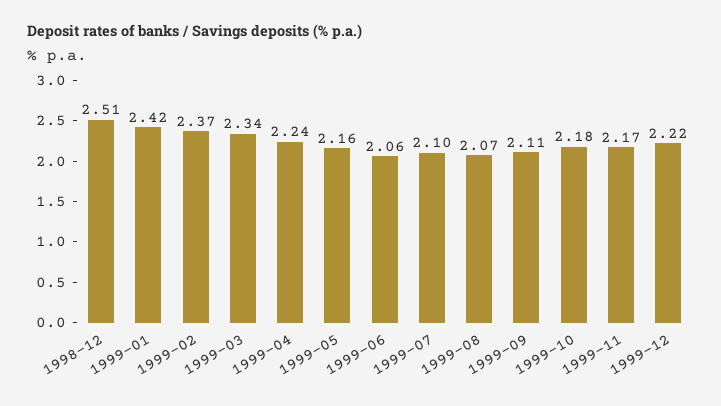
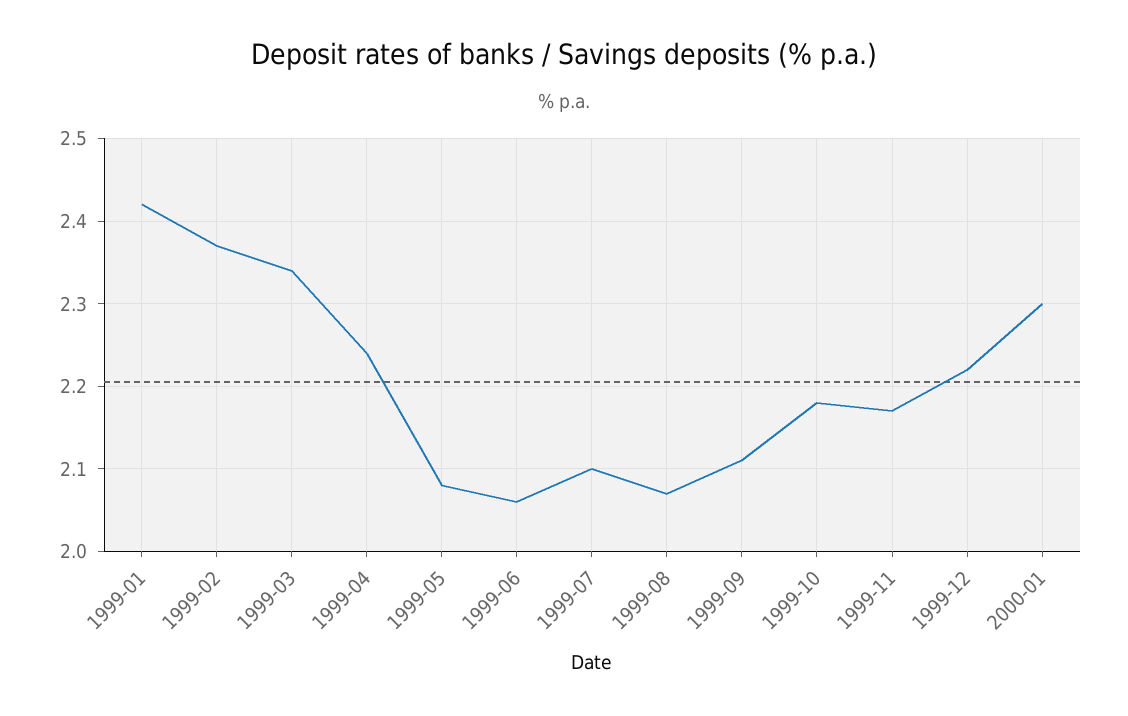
1998-12: 2.51 -> none
1999-05: 2.16 -> 2.08
2000-01: none -> 2.3

